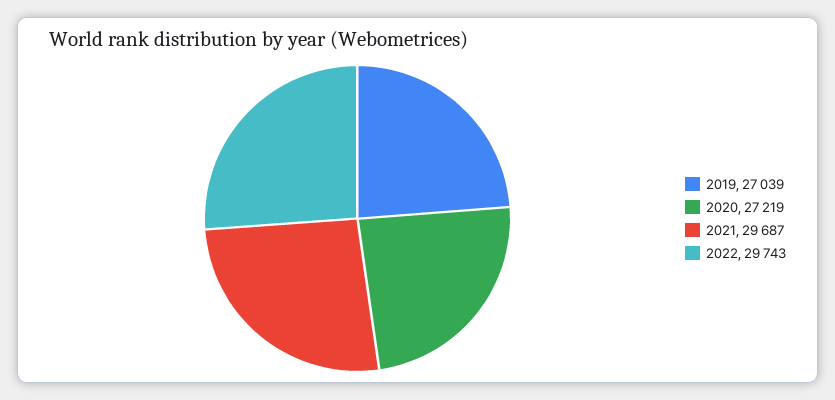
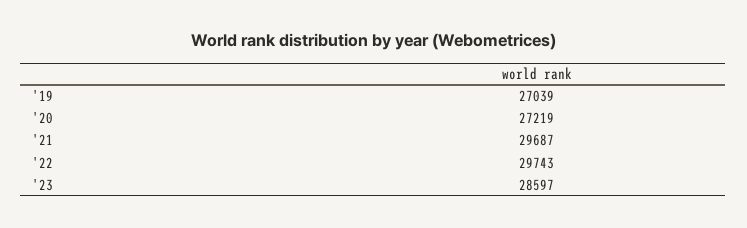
'23: none -> 28597

